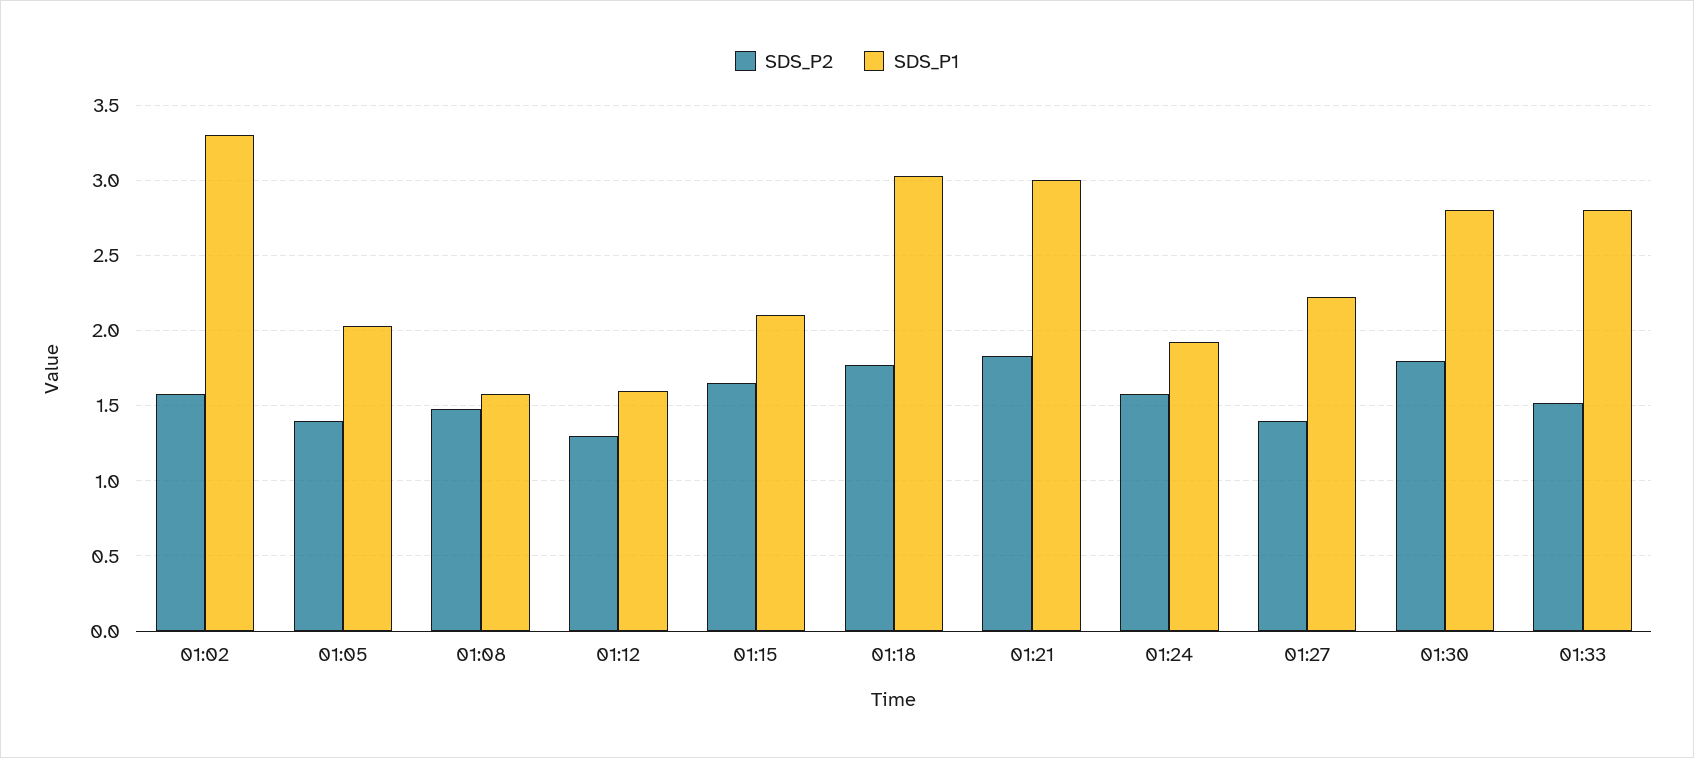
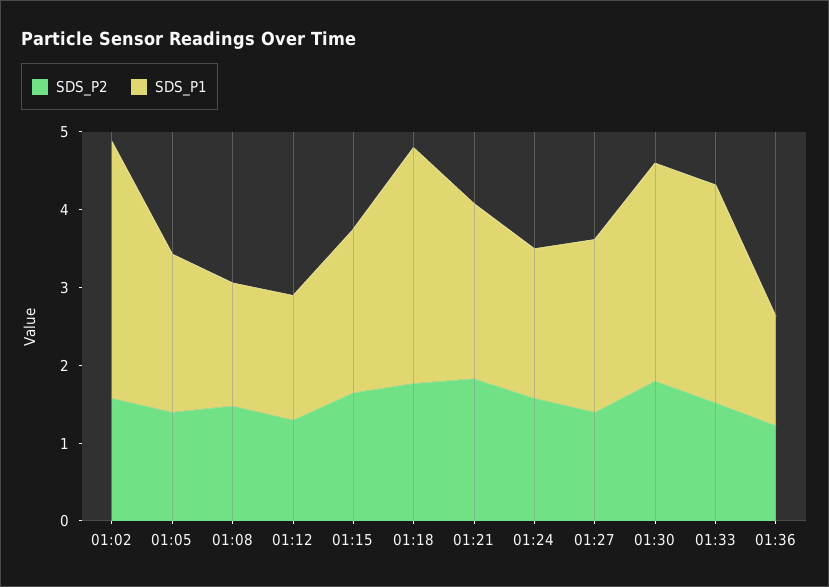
SDS_P1, 01:21: 3 -> 2.2
SDS_P2, 01:36: none -> 1.2
SDS_P1, 01:36: none -> 1.4

